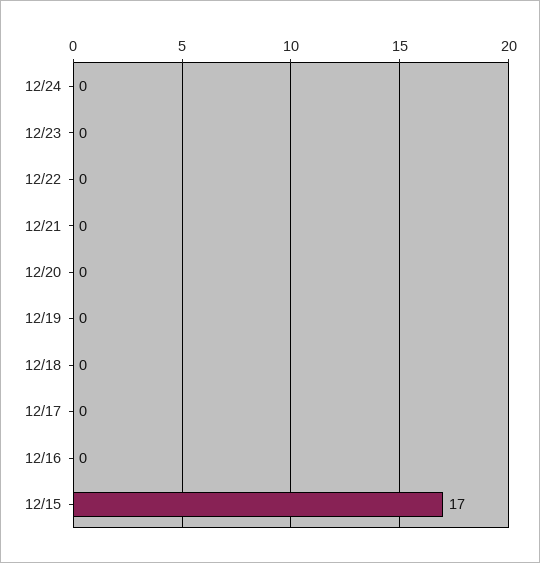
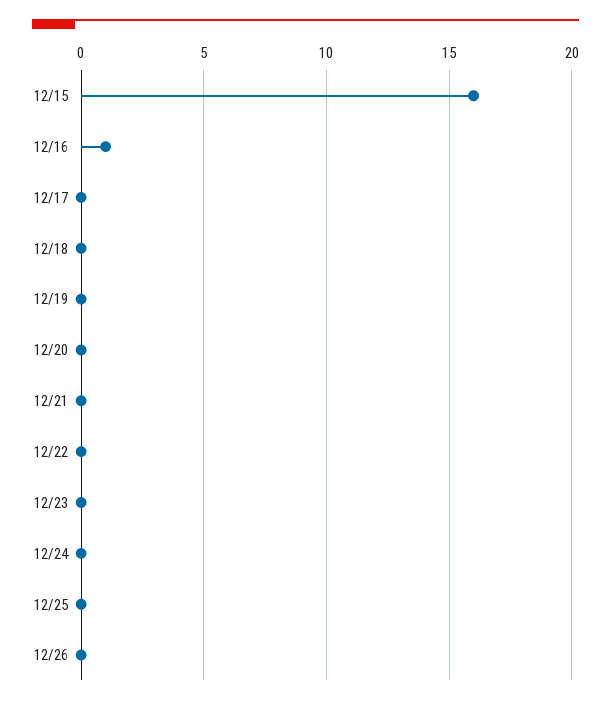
12/16: 0 -> 1
12/15: 17 -> 16
12/25: none -> 0
12/26: none -> 0

